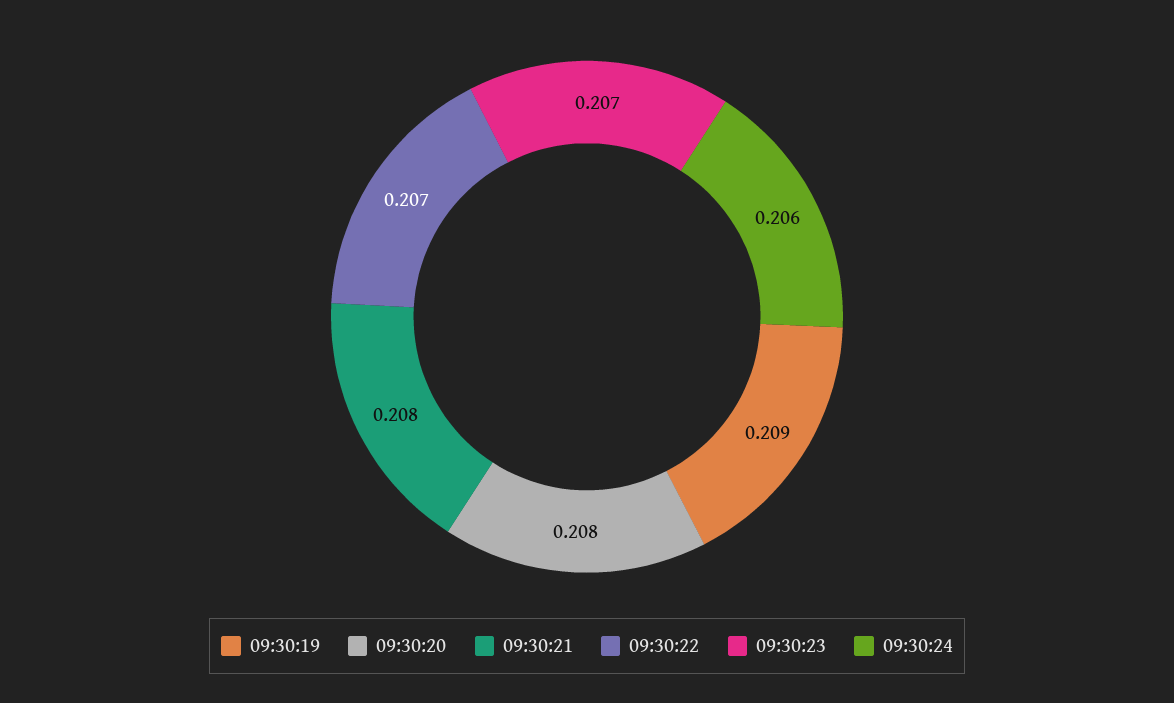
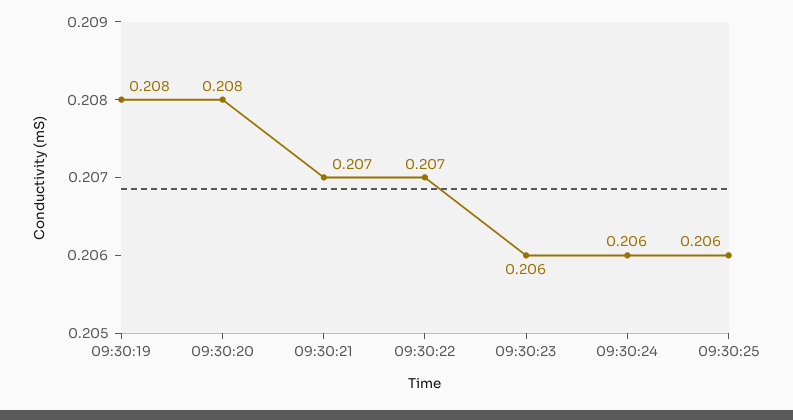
09:30:19: 0.209 -> 0.208
09:30:21: 0.208 -> 0.207
09:30:23: 0.207 -> 0.206
09:30:25: none -> 0.206

